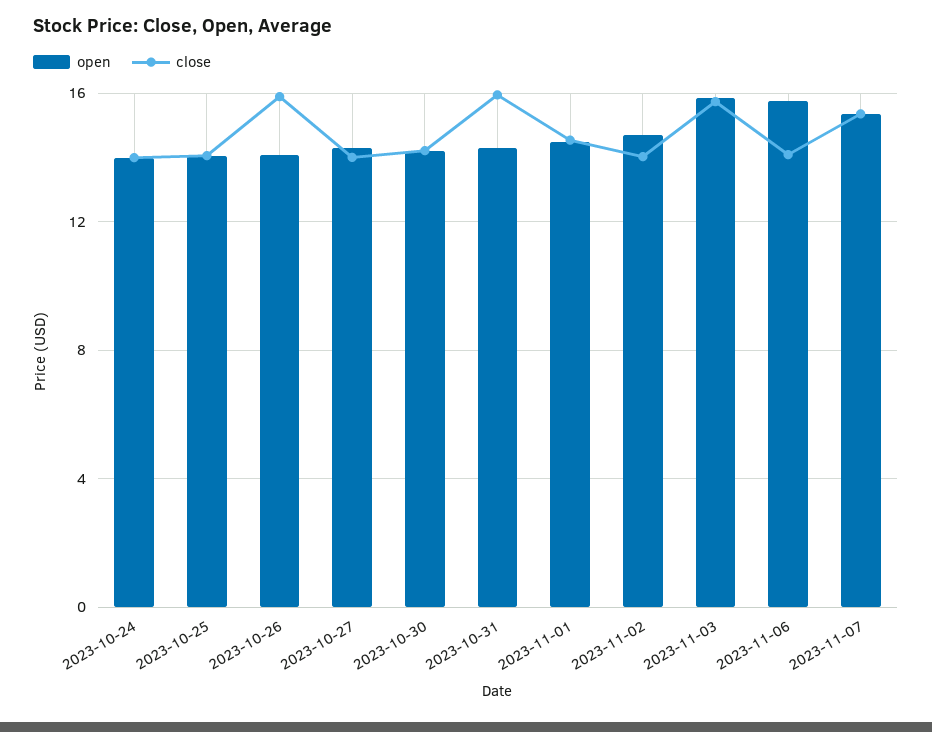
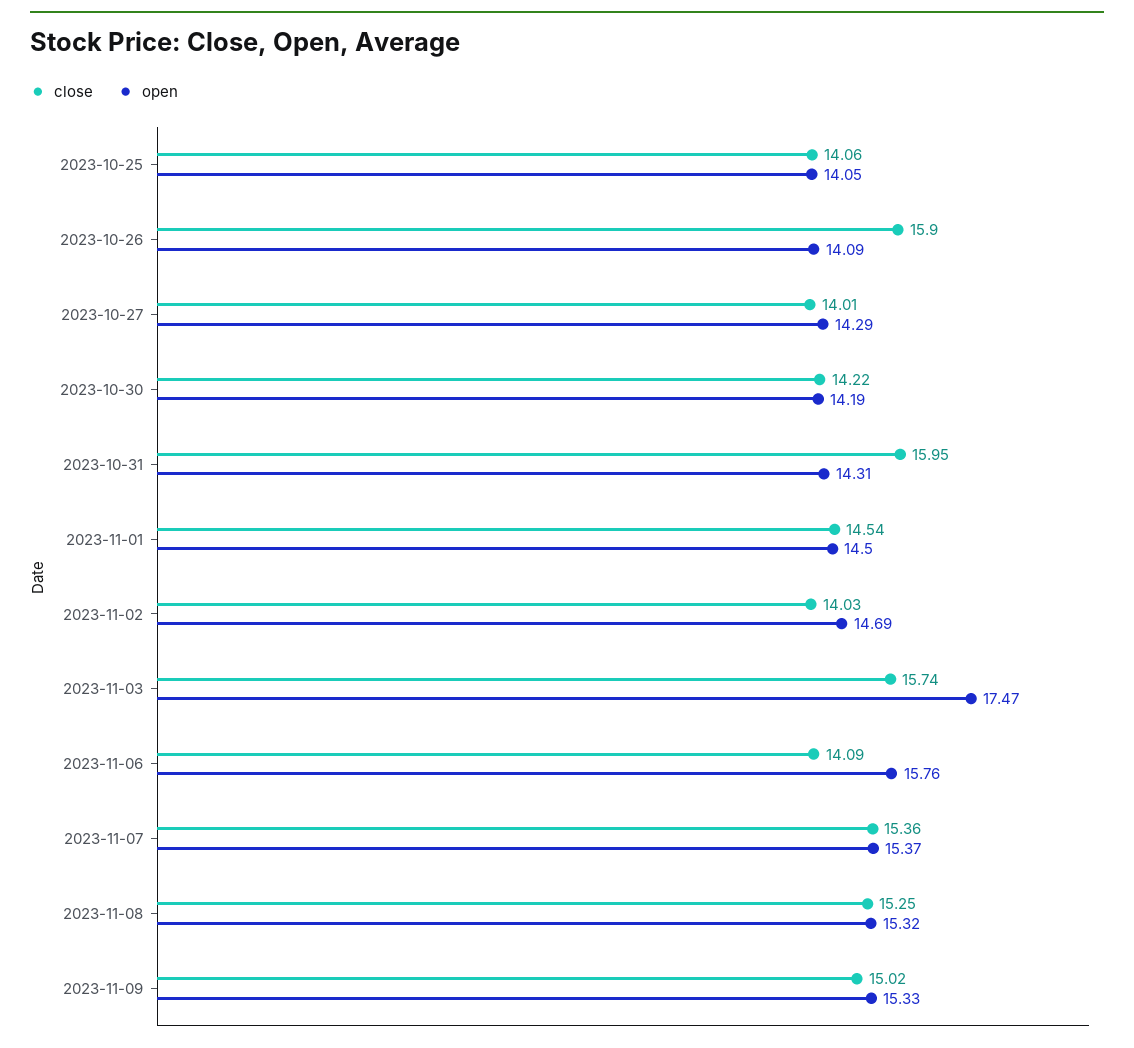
open, 2023-10-24: 14 -> none
close, 2023-10-24: 14 -> none
open, 2023-11-03: 16 -> 17.47
close, 2023-11-08: none -> 15.25
open, 2023-11-08: none -> 15.32
close, 2023-11-09: none -> 15.02
open, 2023-11-09: none -> 15.33

